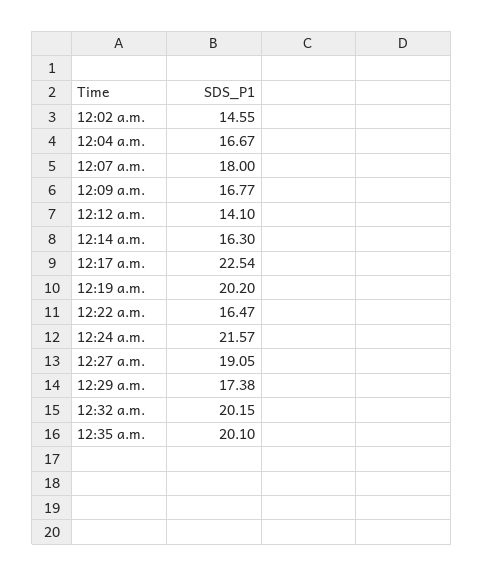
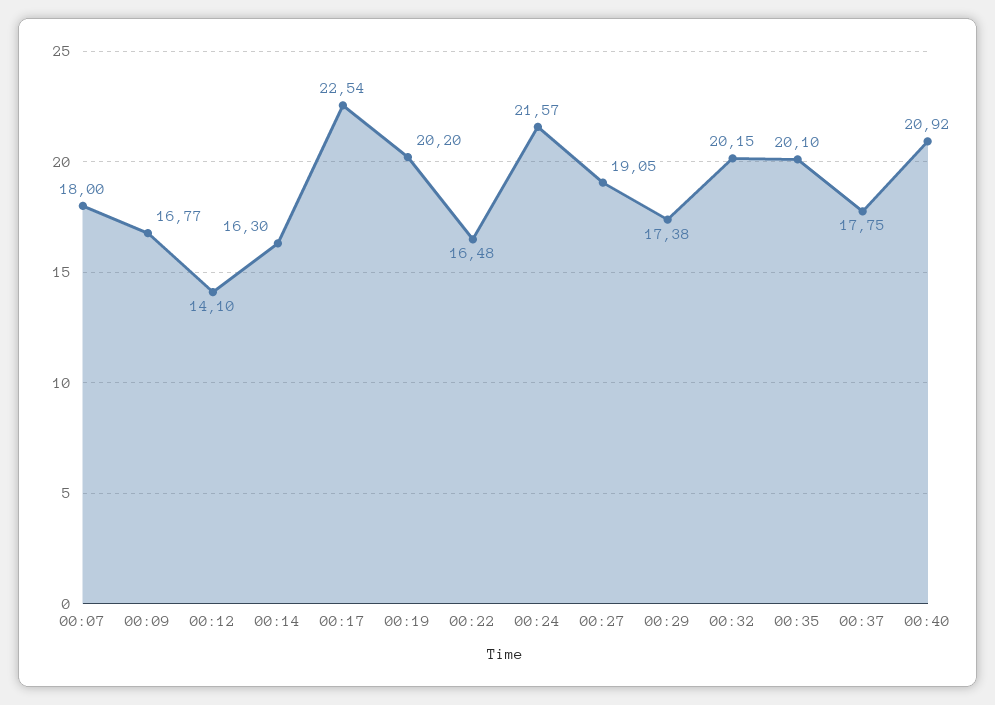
12:02 a.m.: 14.55 -> none
12:04 a.m.: 16.67 -> none
12:22 a.m.: 16.47 -> 16.48
00:37: none -> 17.75
00:40: none -> 20.92

